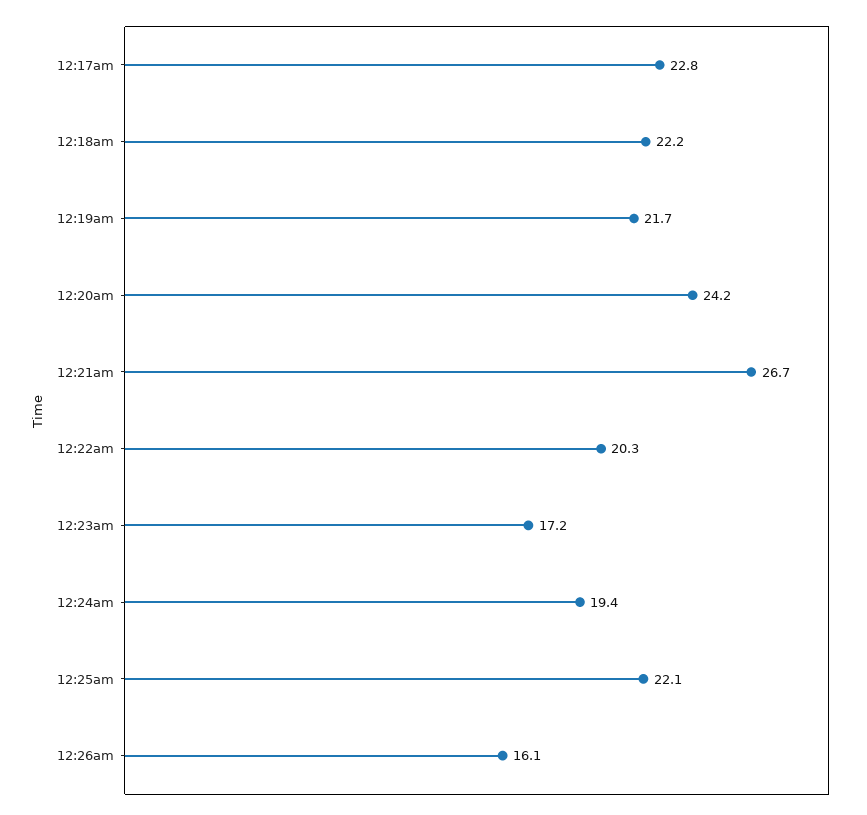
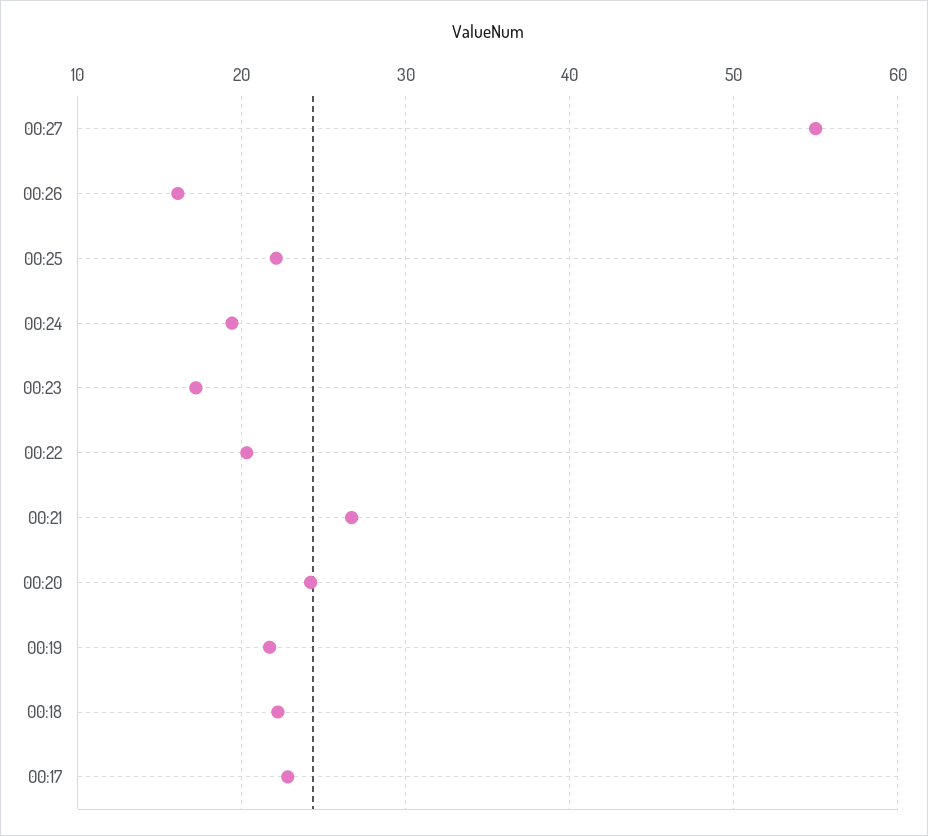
00:27: none -> 55

